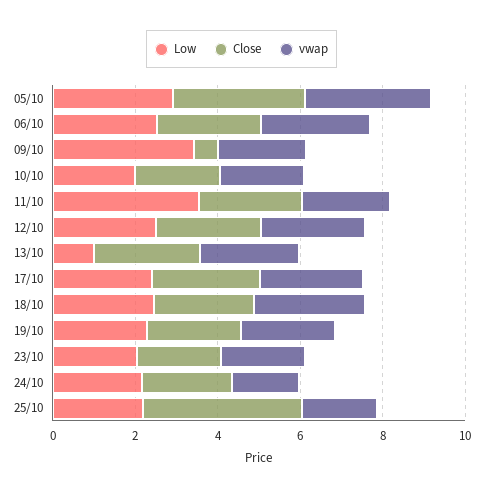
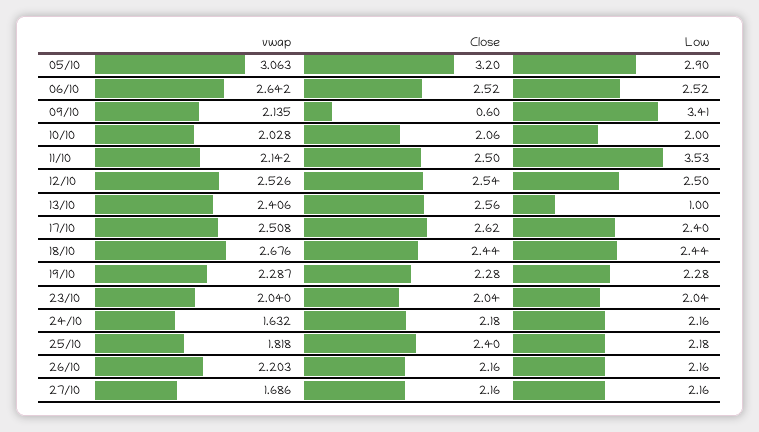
Close, 25/10: 4 -> 2.4
vwap, 26/10: none -> 2.203
Close, 26/10: none -> 2.16
Low, 26/10: none -> 2.16
vwap, 27/10: none -> 1.686
Close, 27/10: none -> 2.16
Low, 27/10: none -> 2.16

